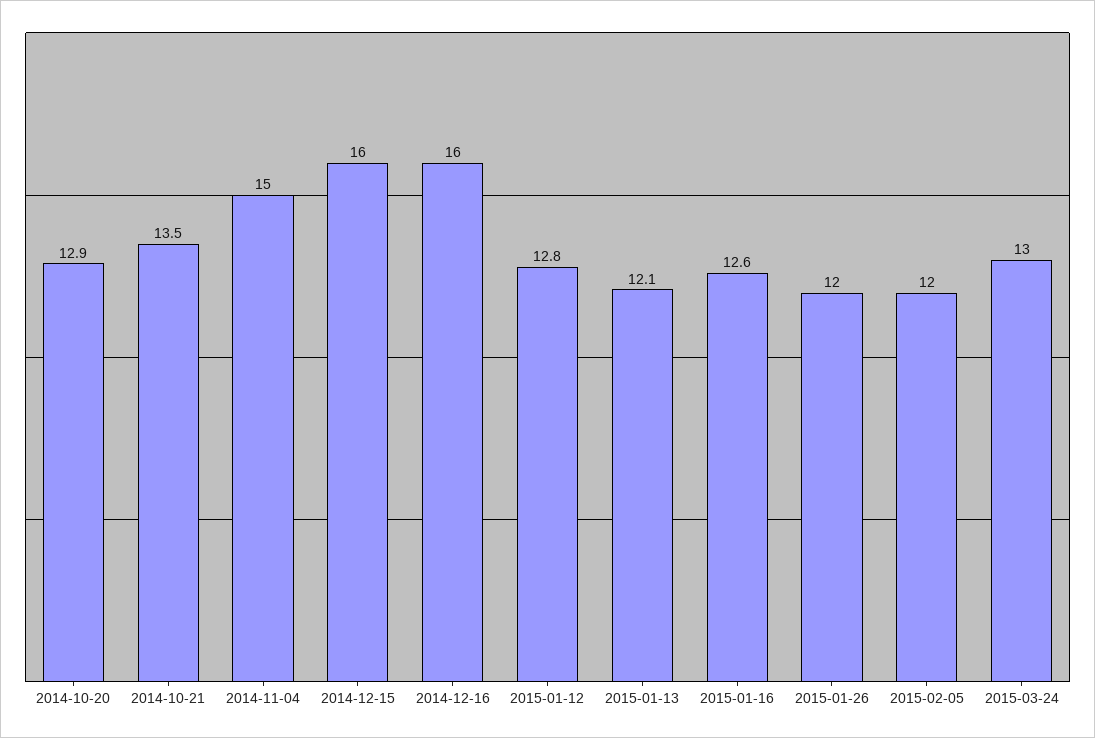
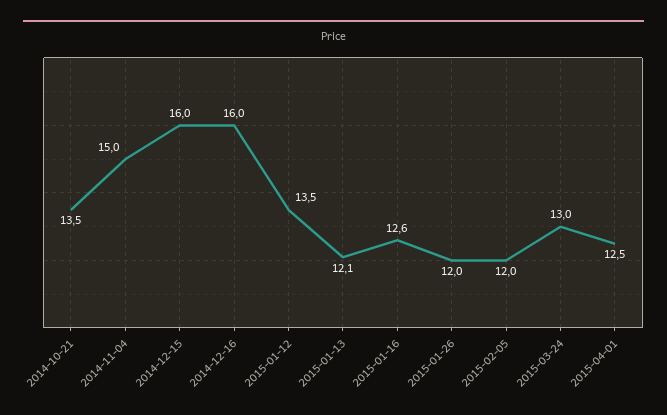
2014-10-20: 12.9 -> none
2015-01-12: 12.8 -> 13.5
2015-04-01: none -> 12.5

